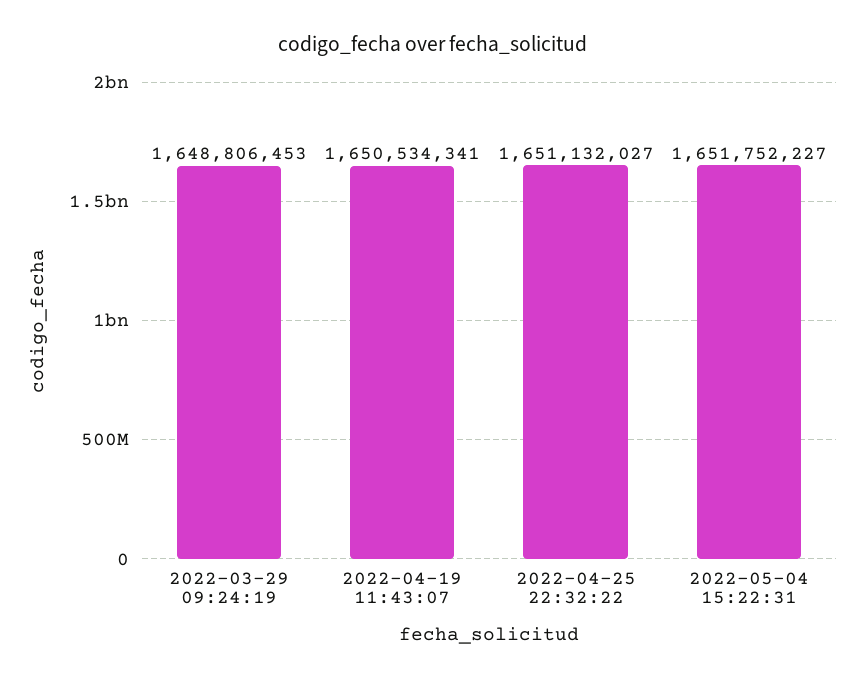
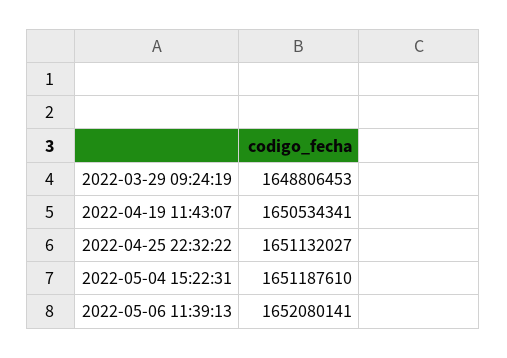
2022-05-04 15:22:31: 1651752227 -> 1651187610
2022-05-06 11:39:13: none -> 1652080141

